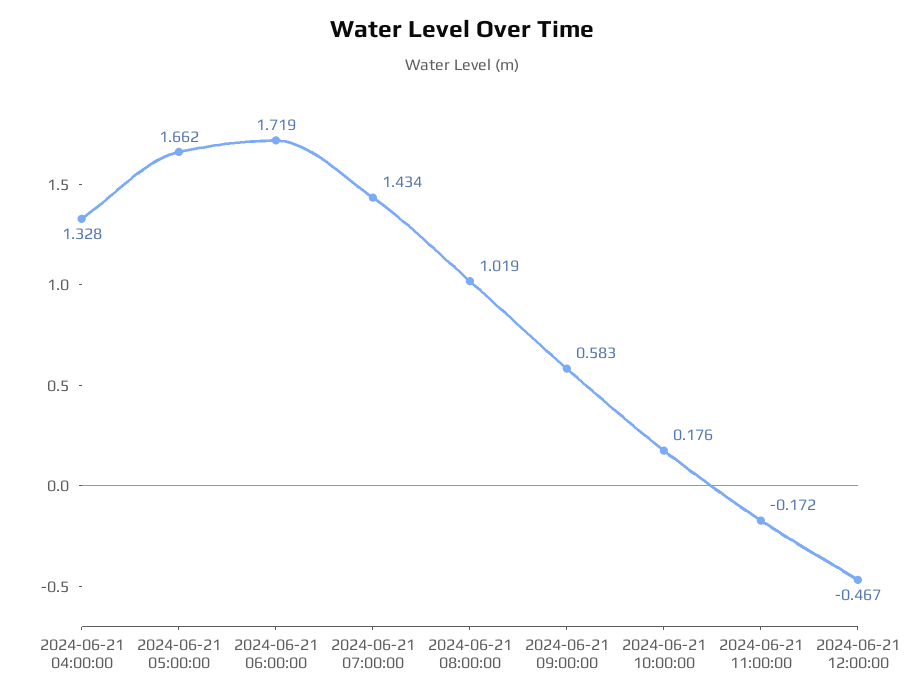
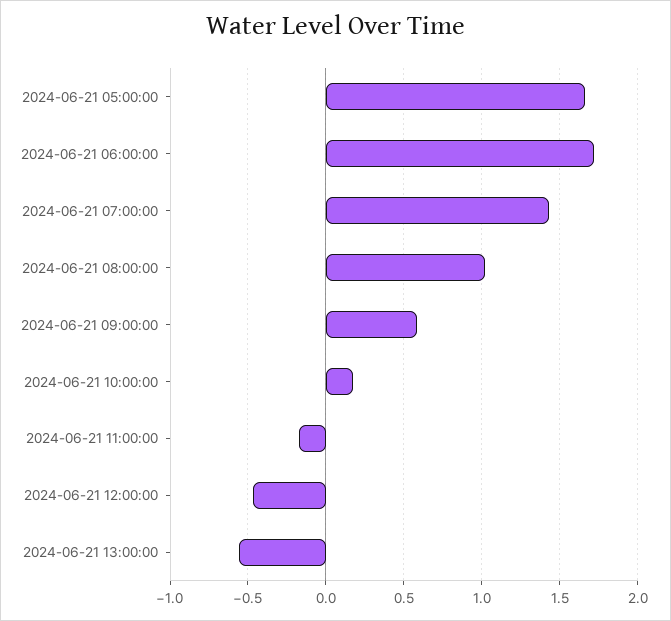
2024-06-21 04:00:00: 1.328 -> none
2024-06-21 13:00:00: none -> -0.55

